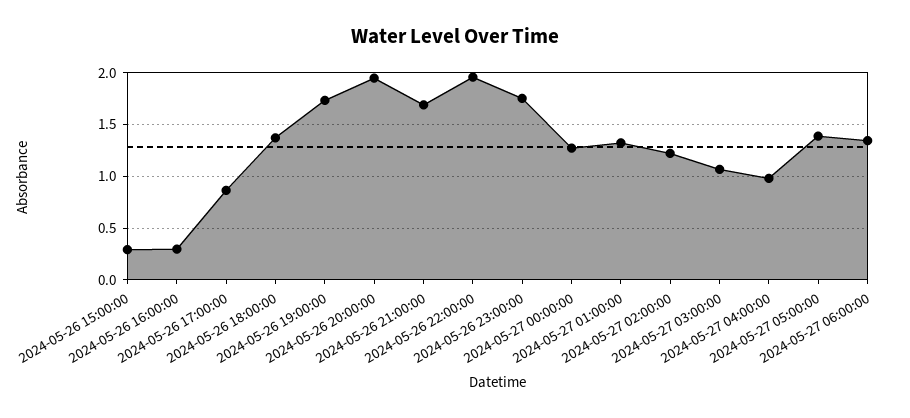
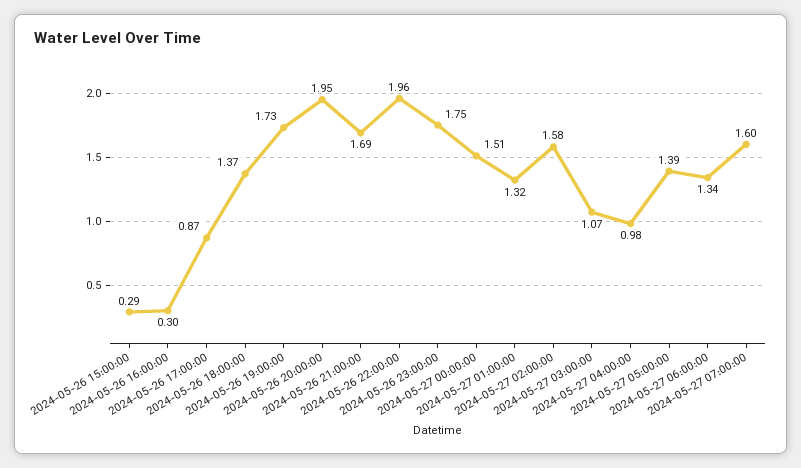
2024-05-27 00:00:00: 1.3 -> 1.51
2024-05-27 02:00:00: 1.2 -> 1.58
2024-05-27 07:00:00: none -> 1.6

